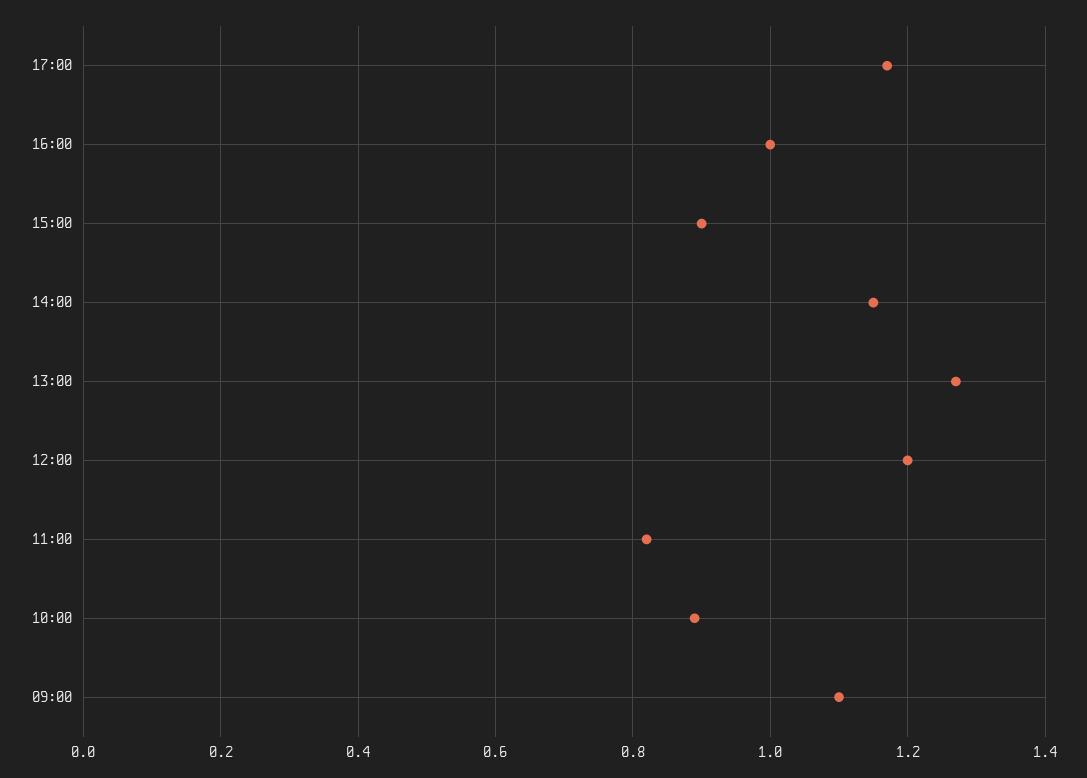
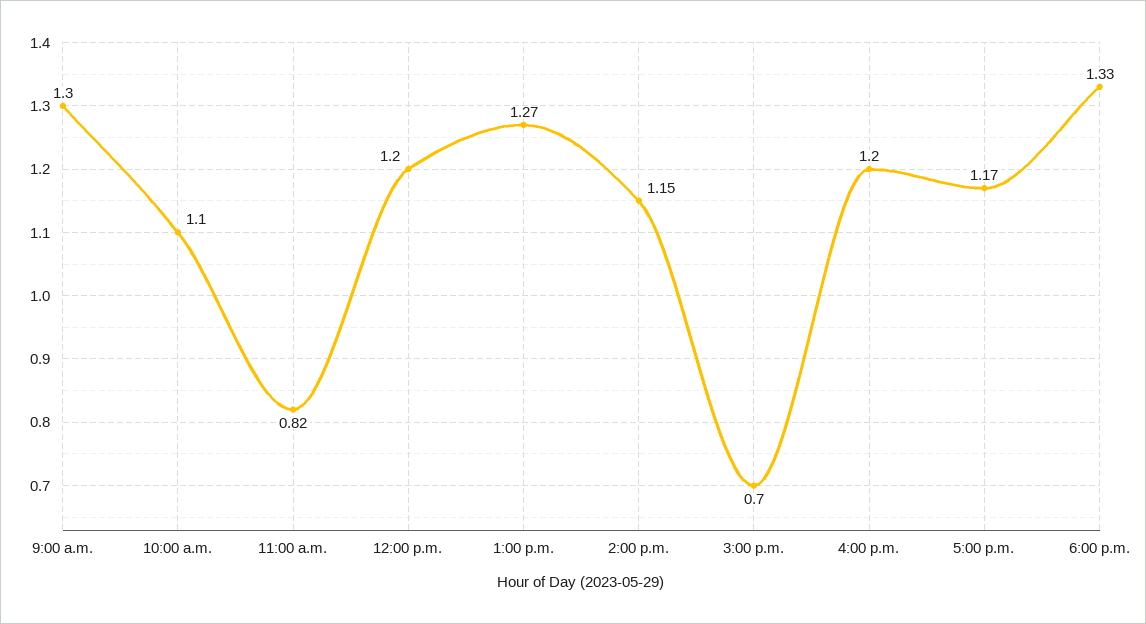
16:00: 1 -> 1.2
15:00: 0.9 -> 0.7
10:00: 0.9 -> 1.1
09:00: 1.1 -> 1.3
6:00 p.m.: none -> 1.33

